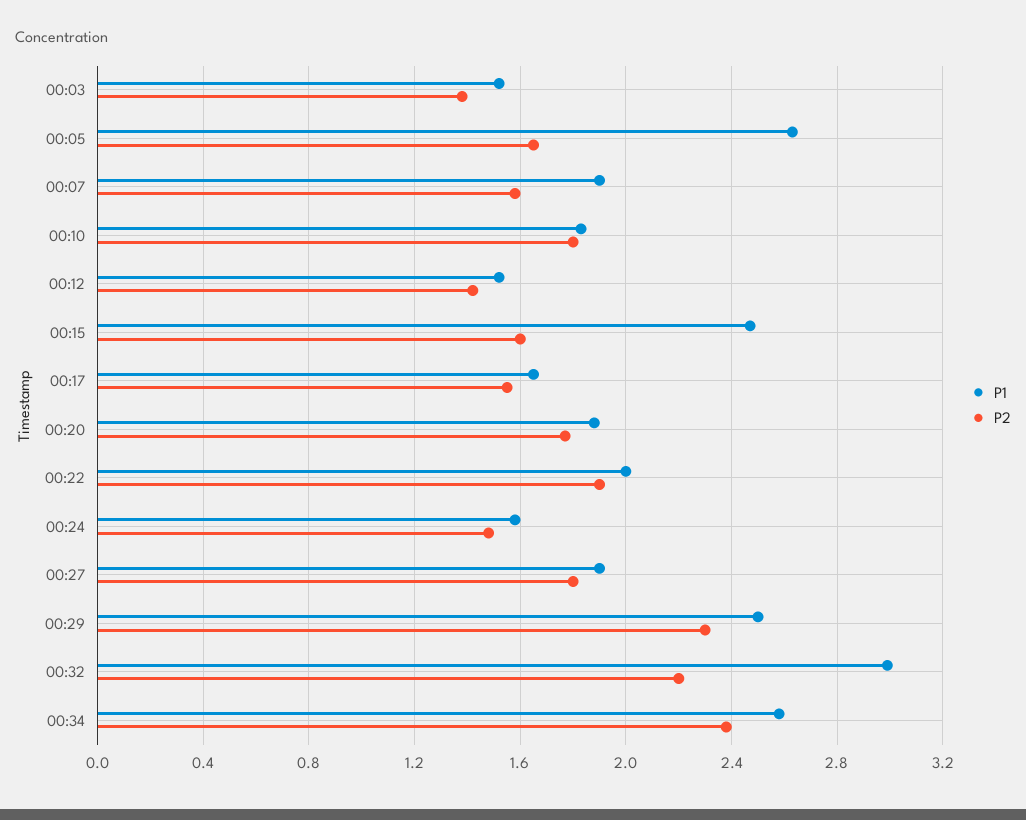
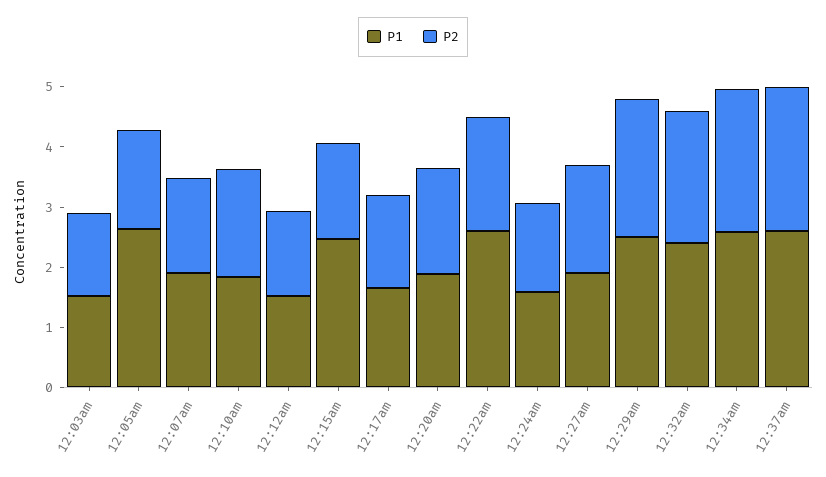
P1, 00:22: 2 -> 2.6
P1, 00:32: 3 -> 2.4
P1, 12:37am: none -> 2.6
P2, 12:37am: none -> 2.4

